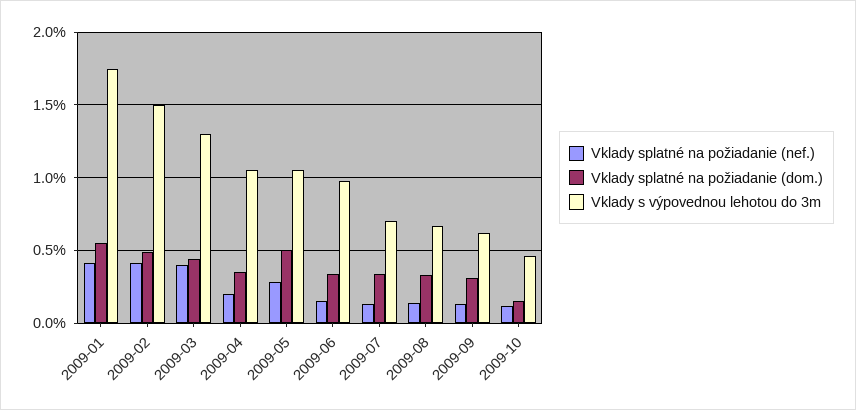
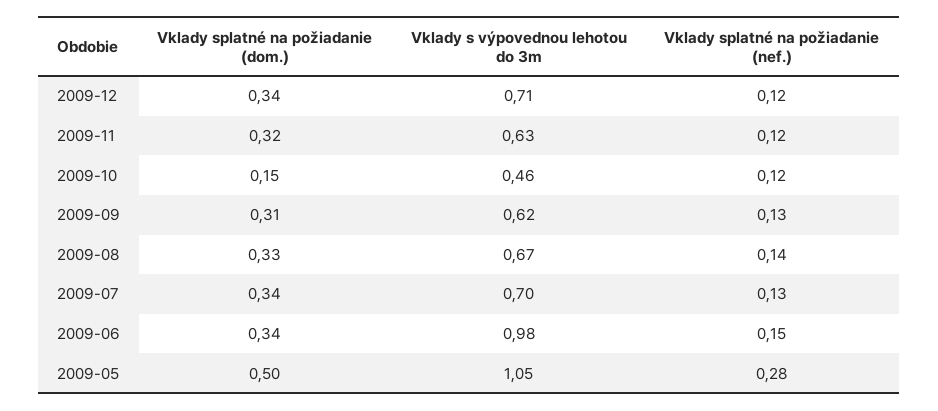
Vklady splatné na požiadanie (nef.), 2009-01: 0.4 -> none
Vklady splatné na požiadanie (dom.), 2009-01: 0.55 -> none
Vklady s výpovednou lehotou do 3m, 2009-01: 1.75 -> none
Vklady splatné na požiadanie (nef.), 2009-02: 0.4 -> none
Vklady splatné na požiadanie (dom.), 2009-02: 0.5 -> none
Vklady s výpovednou lehotou do 3m, 2009-02: 1.5 -> none
Vklady splatné na požiadanie (nef.), 2009-03: 0.4 -> none
Vklady splatné na požiadanie (dom.), 2009-03: 0.45 -> none
Vklady s výpovednou lehotou do 3m, 2009-03: 1.3 -> none
Vklady splatné na požiadanie (nef.), 2009-04: 0.2 -> none
Vklady splatné na požiadanie (dom.), 2009-04: 0.35 -> none
Vklady s výpovednou lehotou do 3m, 2009-04: 1.05 -> none
Vklady splatné na požiadanie (dom.), 2009-12: none -> 0.34
Vklady s výpovednou lehotou do 3m, 2009-12: none -> 0.71
Vklady splatné na požiadanie (nef.), 2009-12: none -> 0.12
Vklady splatné na požiadanie (dom.), 2009-11: none -> 0.32
Vklady s výpovednou lehotou do 3m, 2009-11: none -> 0.63
Vklady splatné na požiadanie (nef.), 2009-11: none -> 0.12

